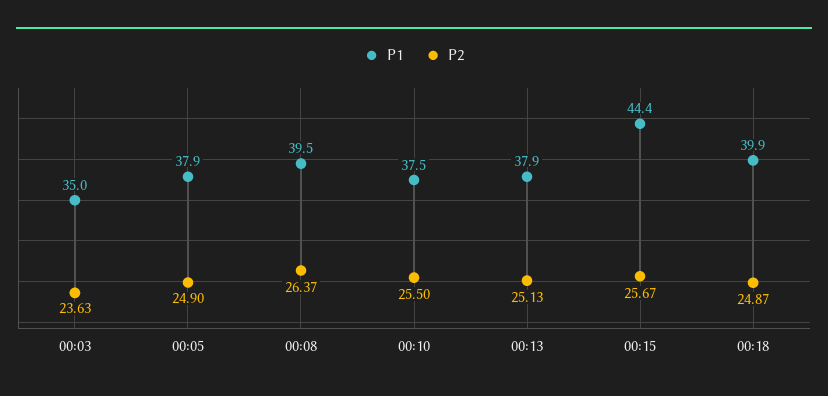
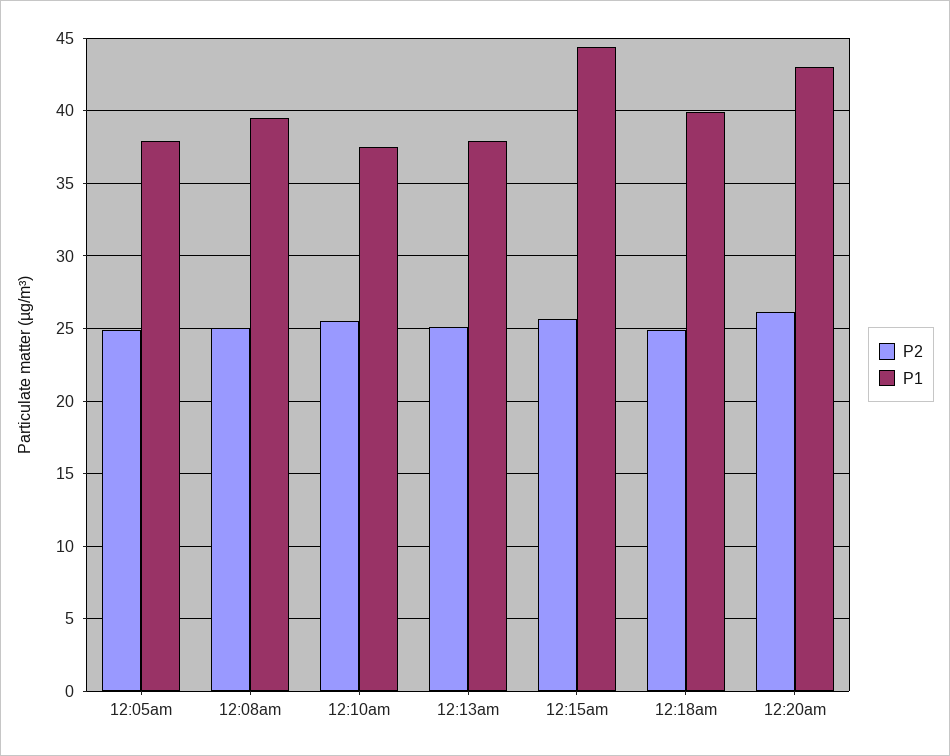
P1, 00:03: 35 -> none
P2, 00:03: 23.63 -> none
P2, 00:08: 26.37 -> 25
P2, 12:20am: none -> 26
P1, 12:20am: none -> 43

